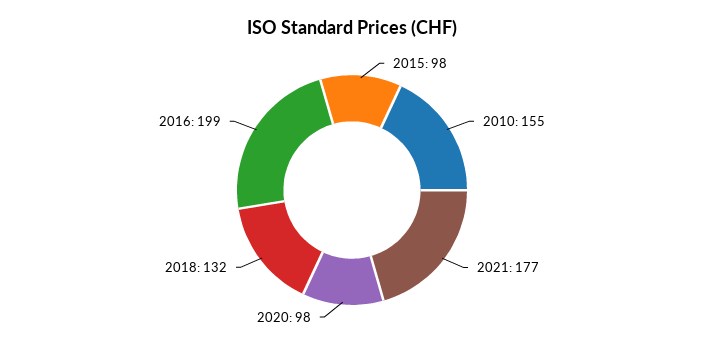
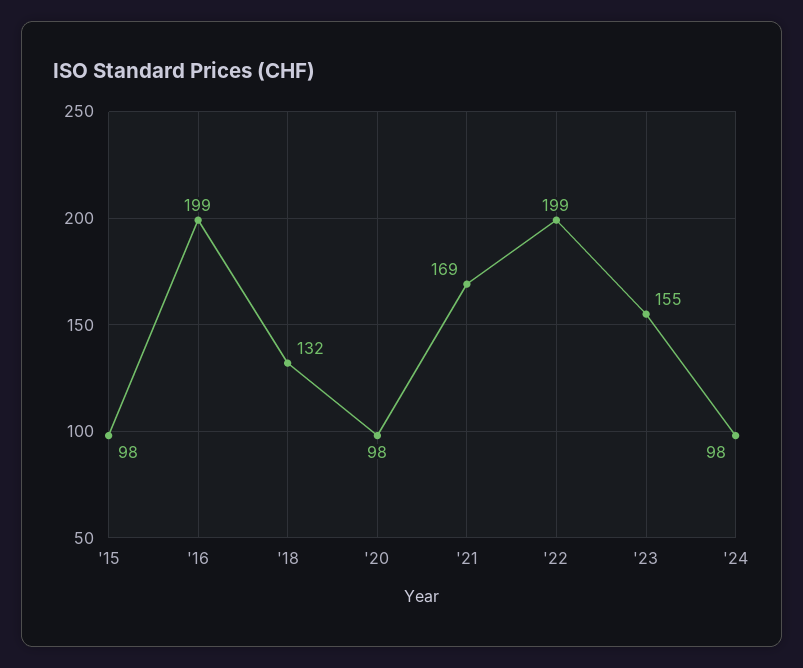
2010: 155 -> none
2021: 177 -> 169
'22: none -> 199
'23: none -> 155
'24: none -> 98

